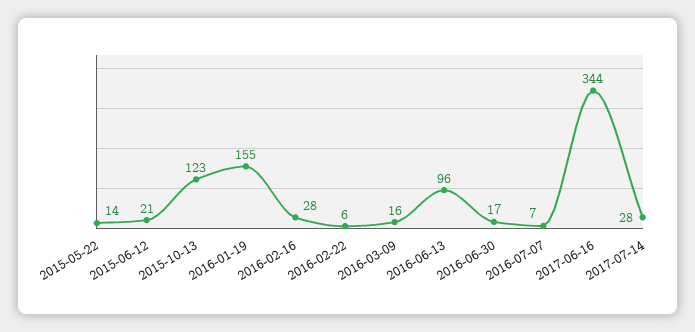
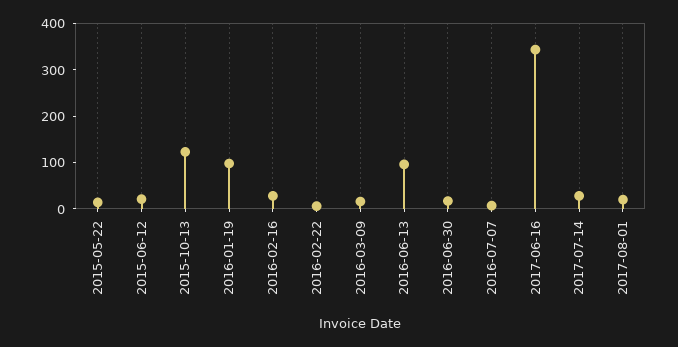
2016-01-19: 155 -> 100
2017-08-01: none -> 20

